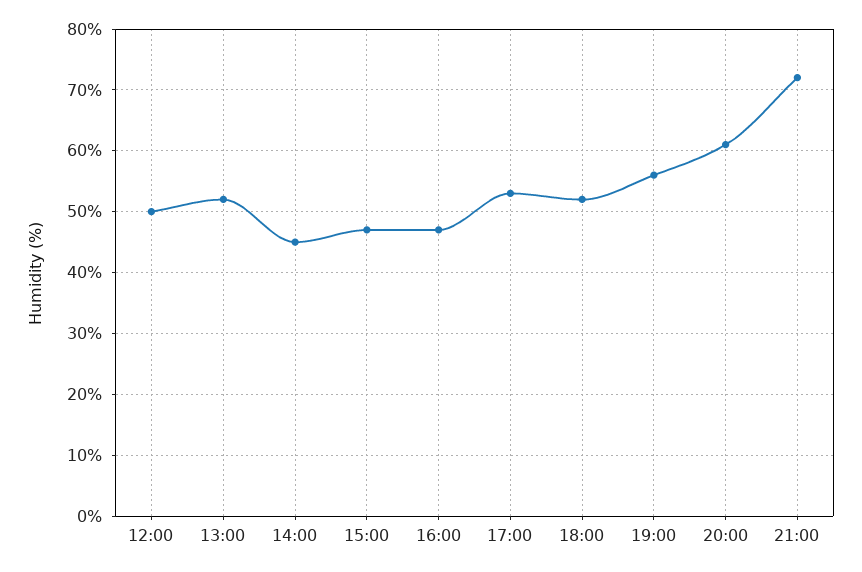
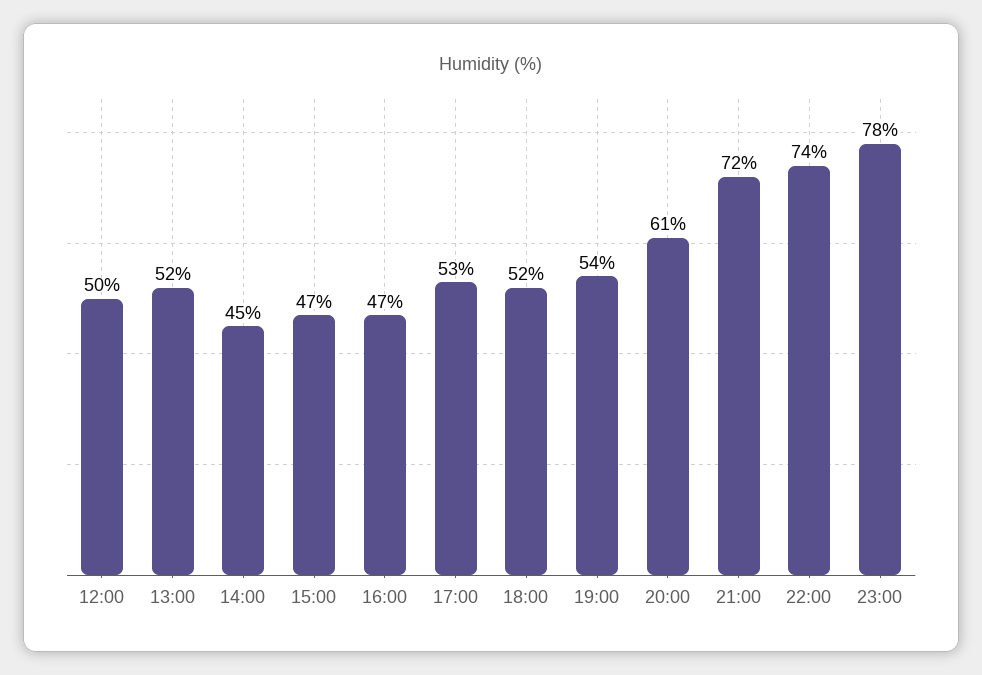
19:00: 56 -> 54
22:00: none -> 74
23:00: none -> 78

